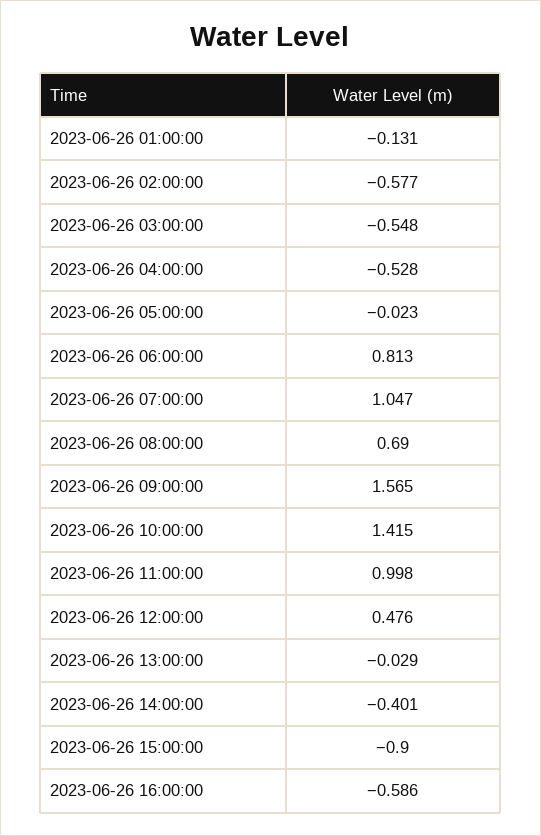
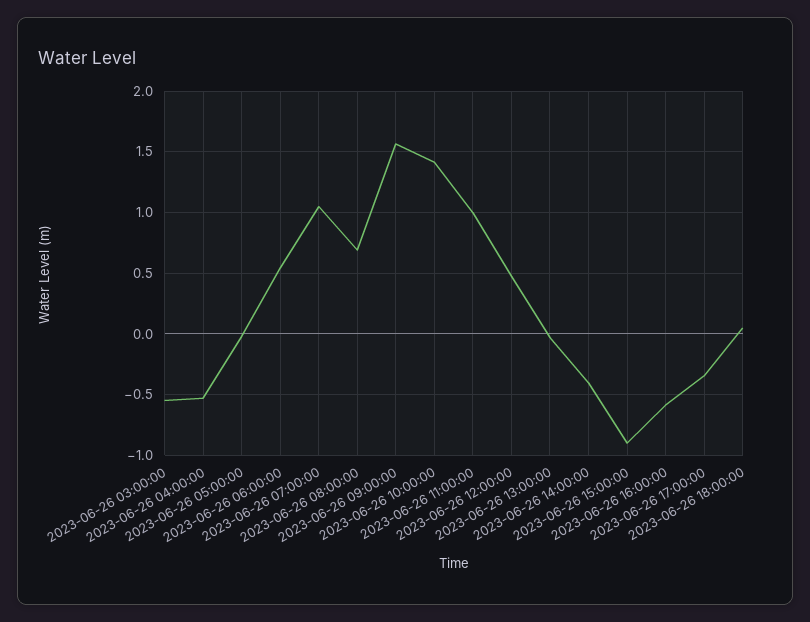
2023-06-26 01:00:00: -0.131 -> none
2023-06-26 02:00:00: -0.577 -> none
2023-06-26 06:00:00: 0.813 -> 0.55
2023-06-26 17:00:00: none -> -0.35
2023-06-26 18:00:00: none -> 0.05

